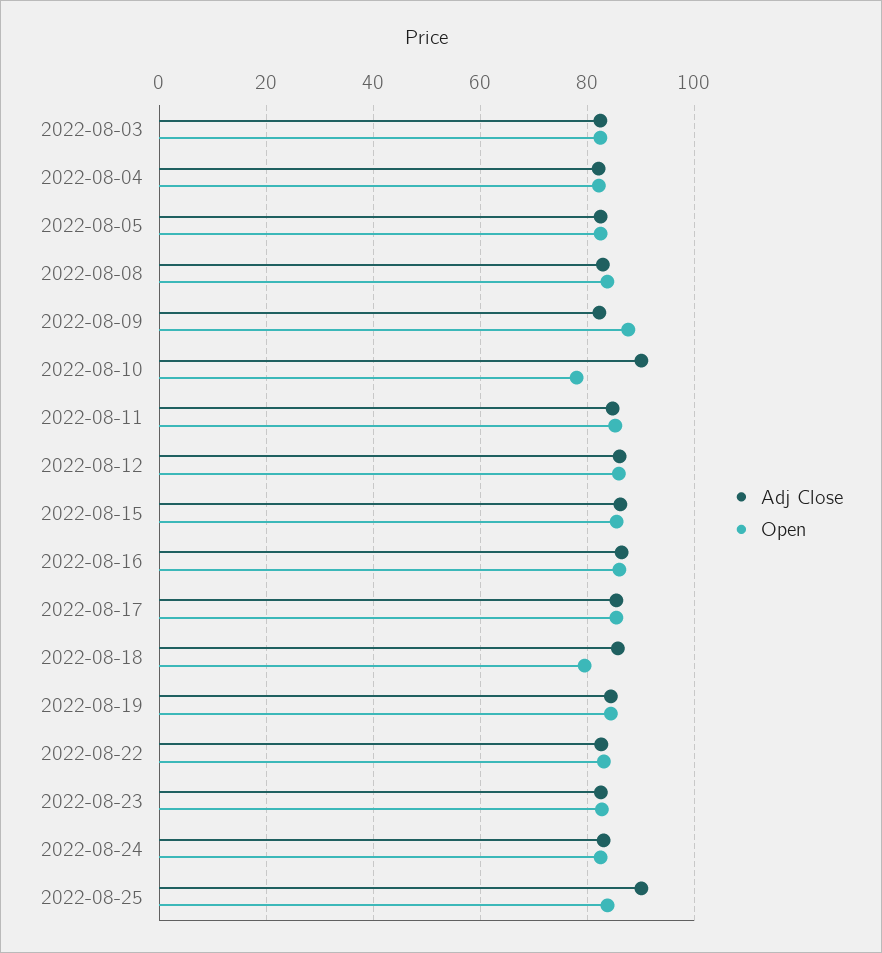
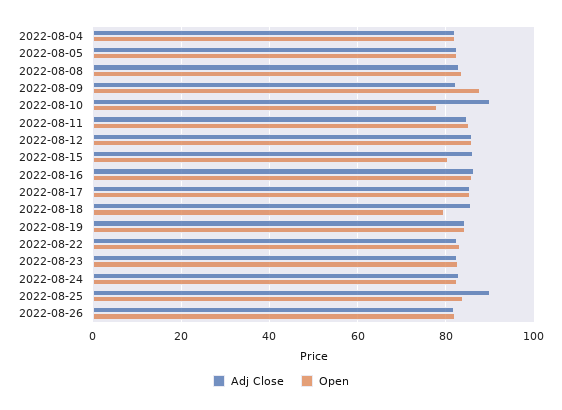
Adj Close, 2022-08-03: 82 -> none
Open, 2022-08-03: 82 -> none
Open, 2022-08-15: 86 -> 80
Adj Close, 2022-08-26: none -> 82
Open, 2022-08-26: none -> 82

